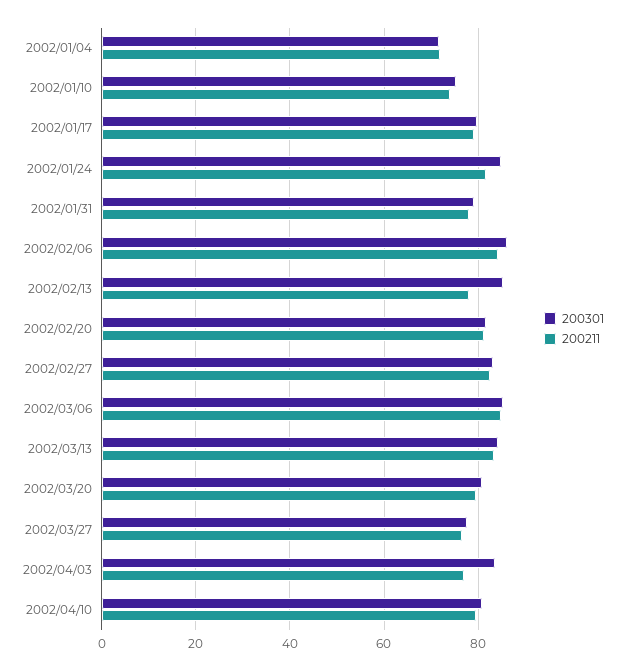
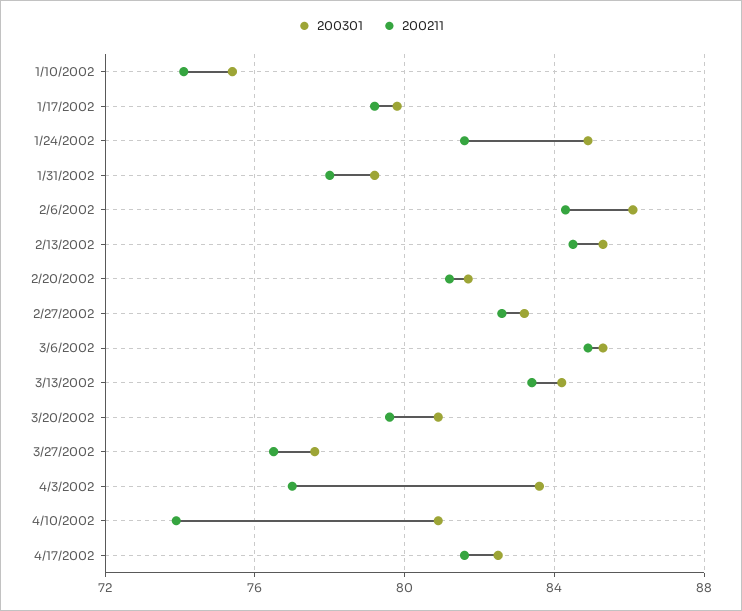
200301, 2002/01/04: 72 -> none
200211, 2002/01/04: 72 -> none
200211, 2002/02/13: 78 -> 84.5
200211, 2002/04/10: 80 -> 74
200301, 4/17/2002: none -> 82.5
200211, 4/17/2002: none -> 81.5

